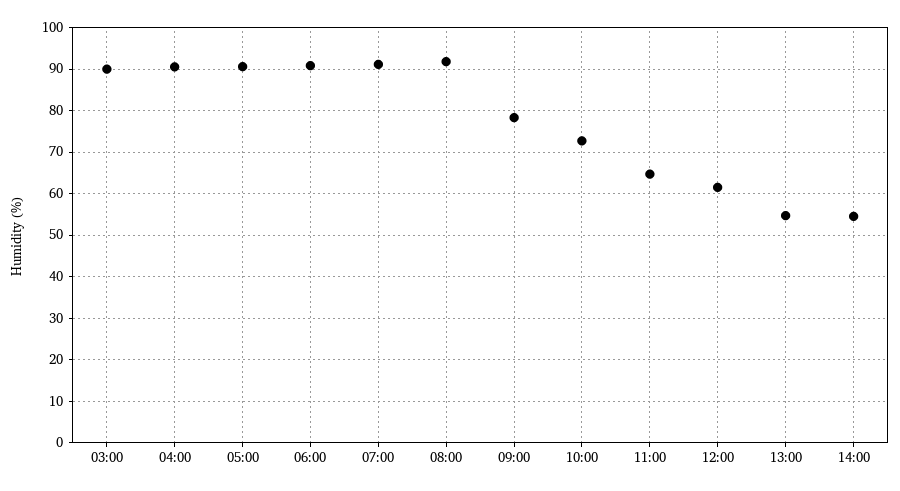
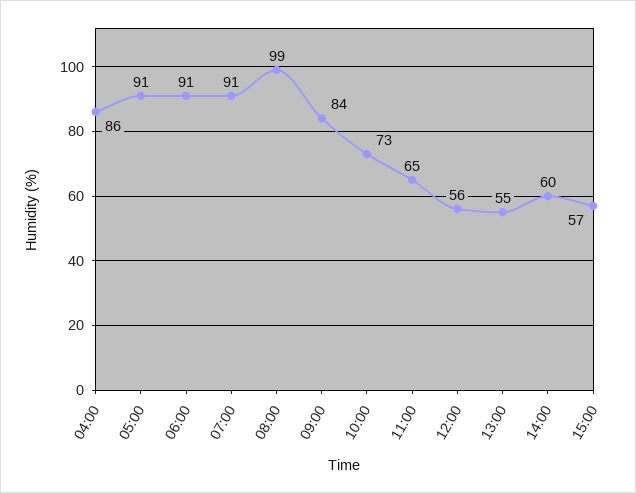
03:00: 90 -> none
04:00: 90 -> 86
08:00: 92 -> 99
09:00: 78 -> 84
12:00: 62 -> 56
14:00: 54 -> 60
15:00: none -> 57

